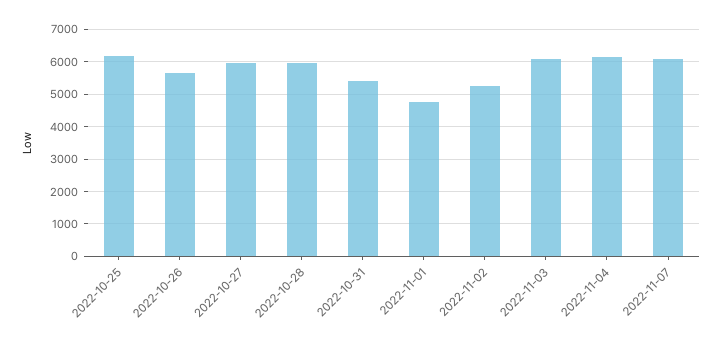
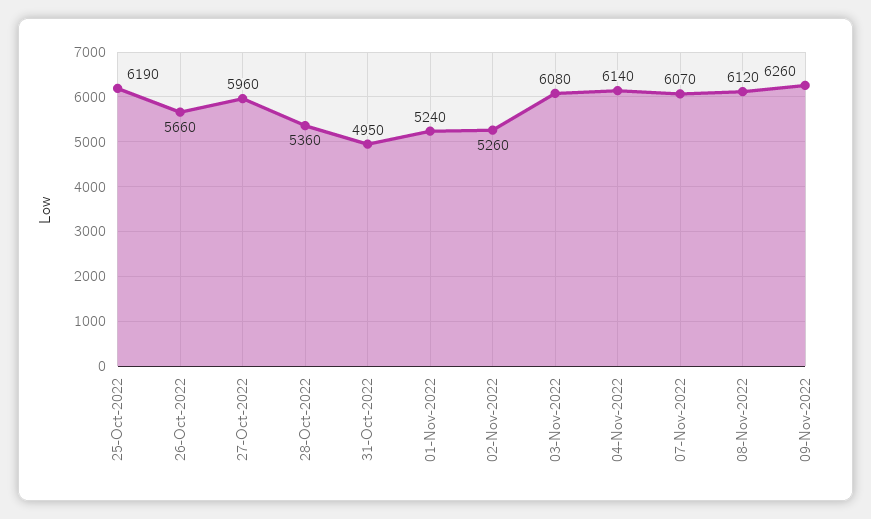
2022-10-28: 6000 -> 5360
2022-10-31: 5400 -> 4950
2022-11-01: 4800 -> 5240
08-Nov-2022: none -> 6120
09-Nov-2022: none -> 6260

